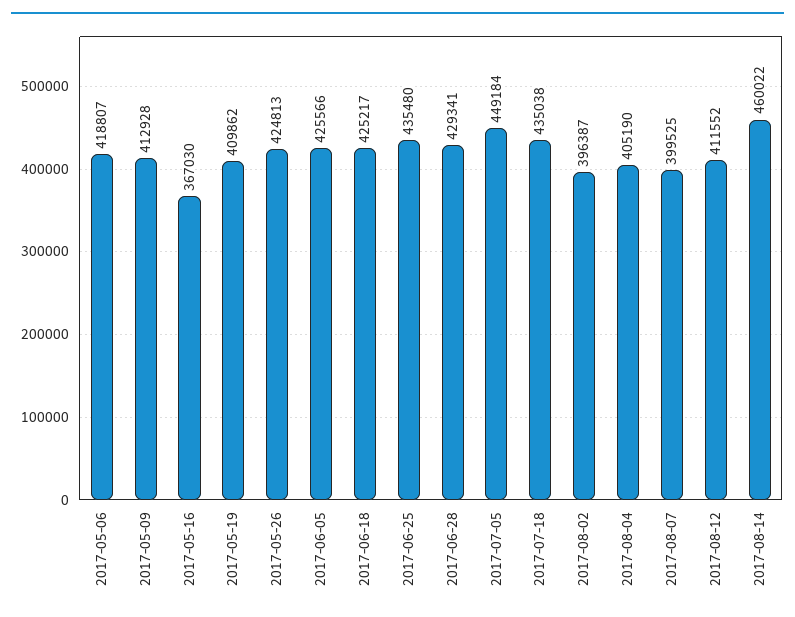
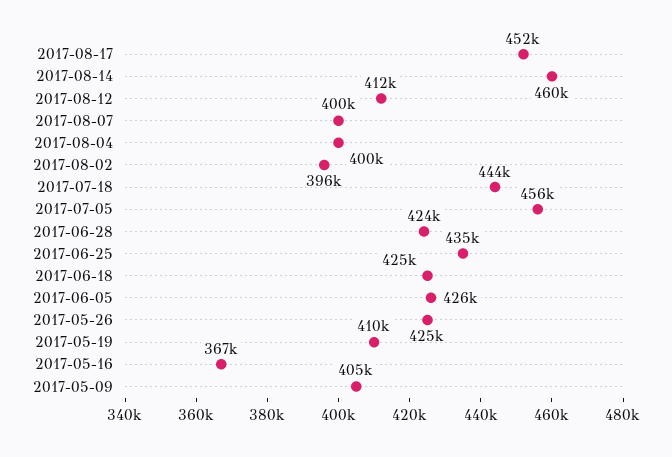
2017-05-06: 418807 -> none
2017-05-09: 412928 -> 405000
2017-06-28: 429341 -> 424000
2017-07-05: 449184 -> 456000
2017-07-18: 435038 -> 444000
2017-08-04: 405190 -> 400000
2017-08-17: none -> 452000

